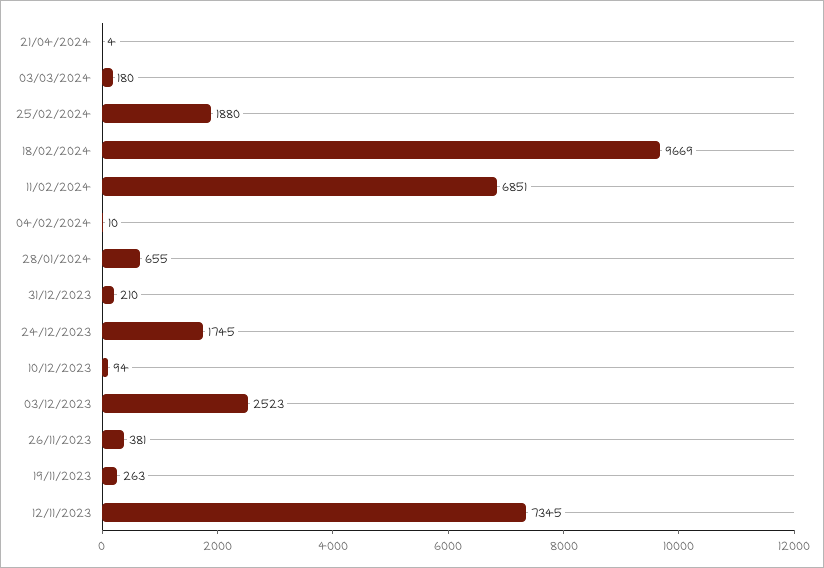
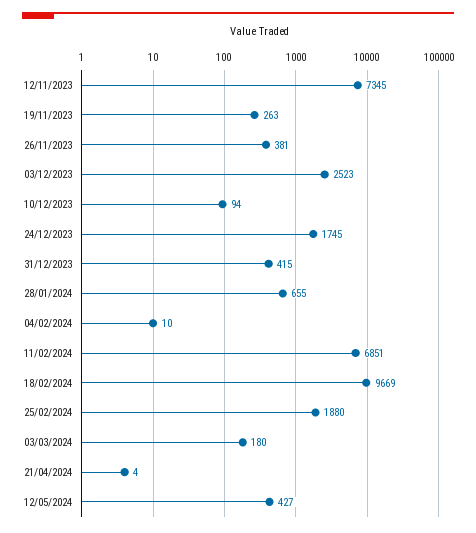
31/12/2023: 210 -> 415
12/05/2024: none -> 427

